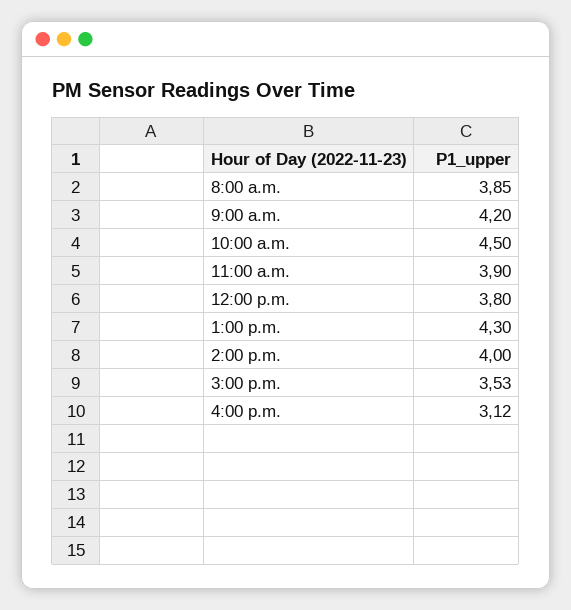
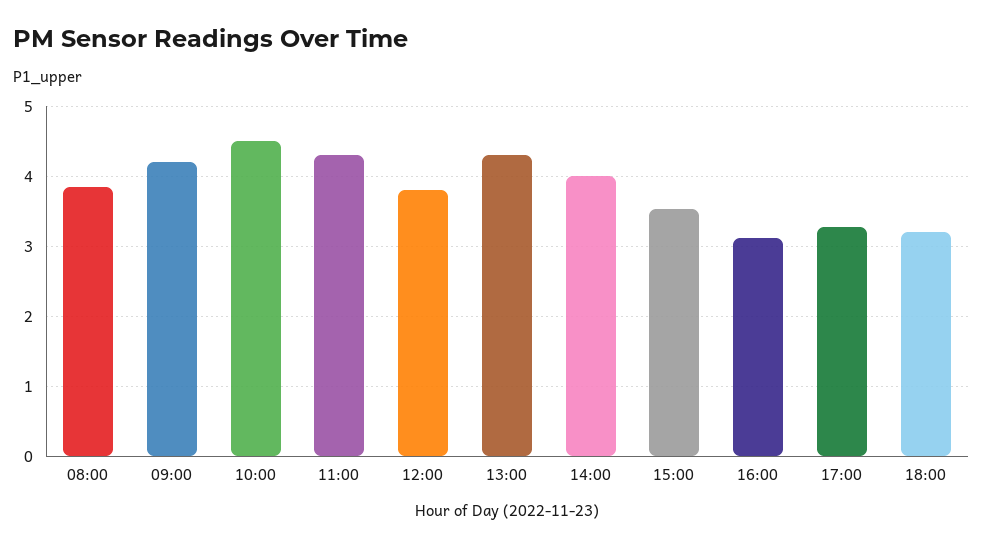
11:00 a.m.: 3.9 -> 4.3
17:00: none -> 3.3
18:00: none -> 3.2

